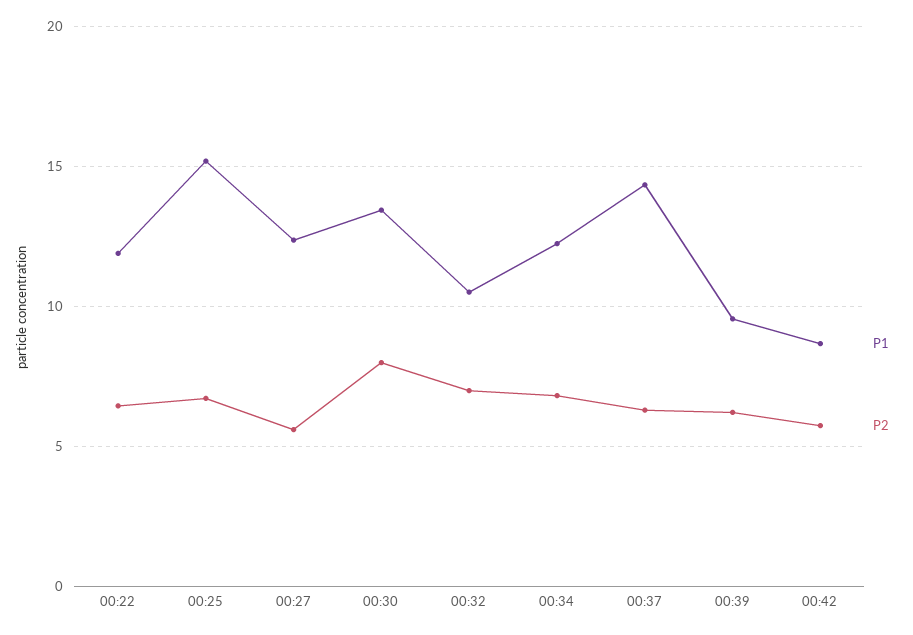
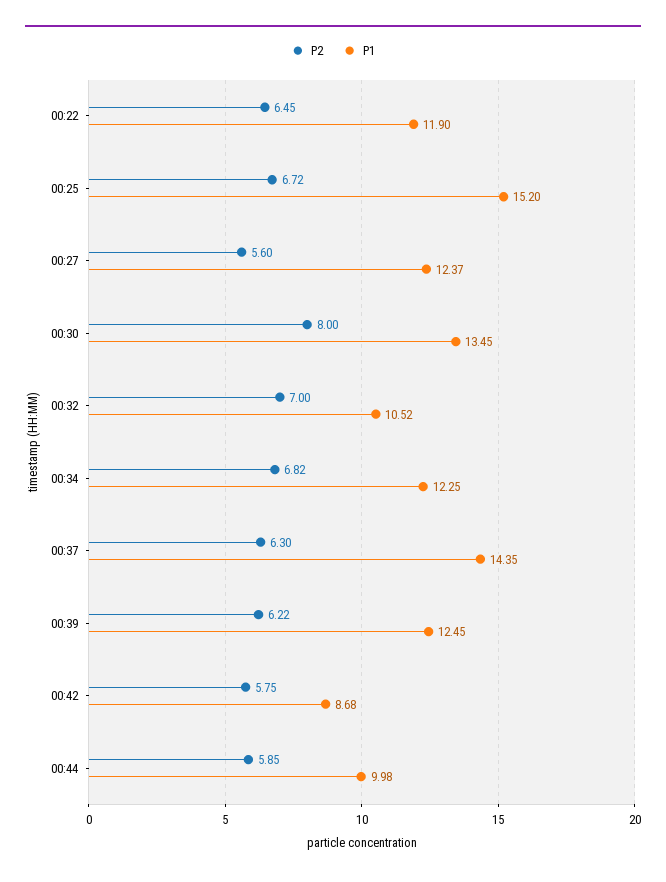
P1, 00:39: 9.5 -> 12.45
P2, 00:44: none -> 5.85
P1, 00:44: none -> 9.98

